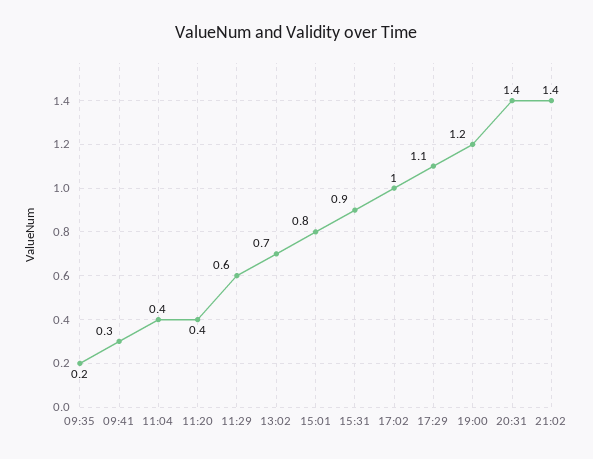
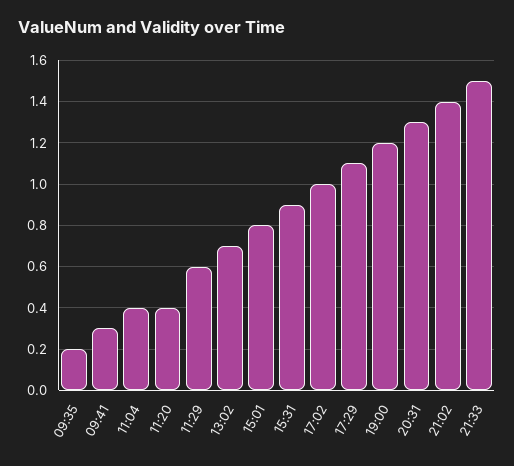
20:31: 1.4 -> 1.3
21:33: none -> 1.5

